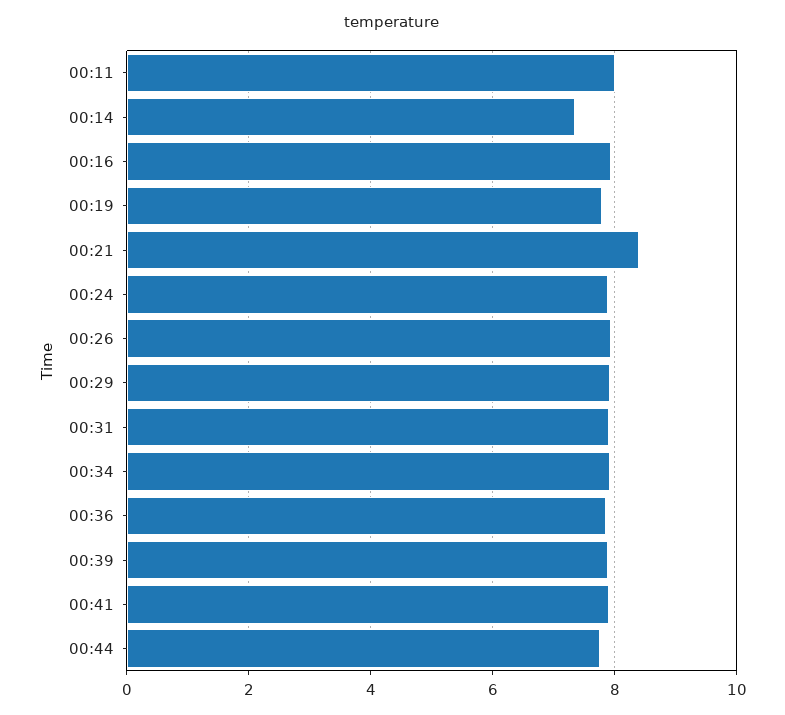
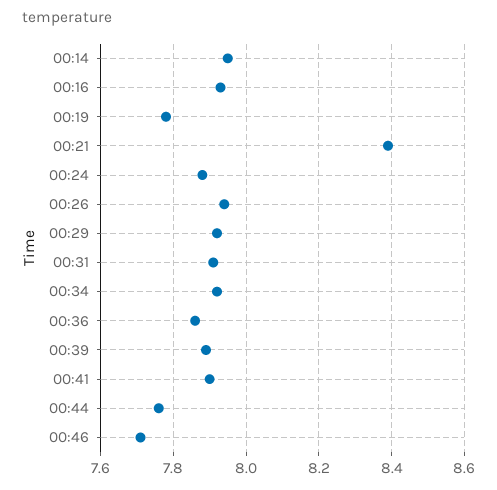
00:11: 8 -> none
00:14: 7.4 -> 7.95
00:46: none -> 7.7

